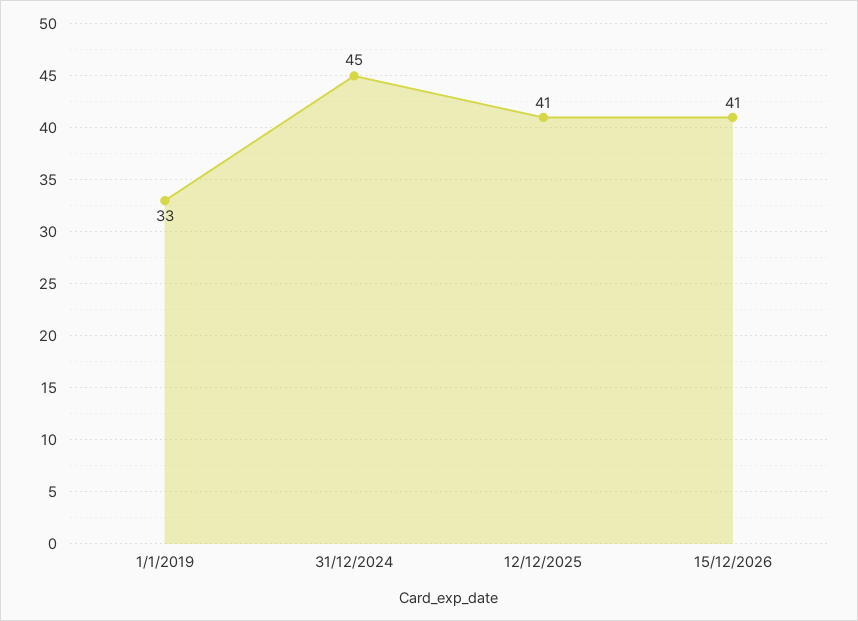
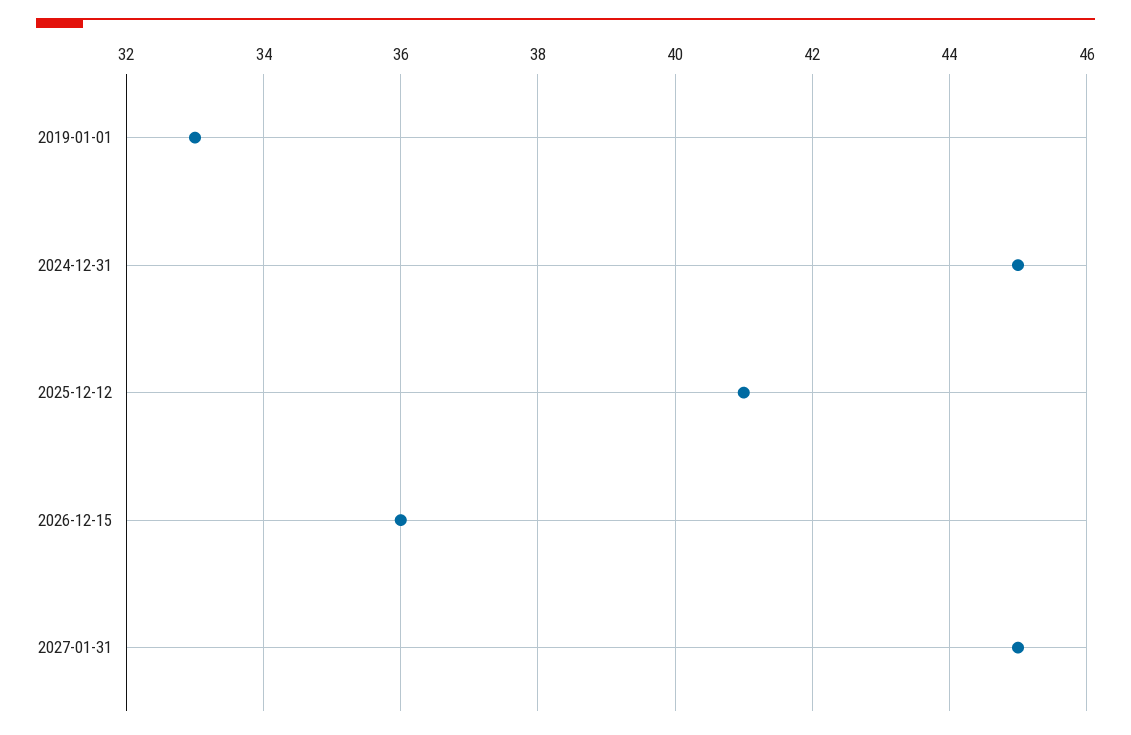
15/12/2026: 41 -> 36
2027-01-31: none -> 45

